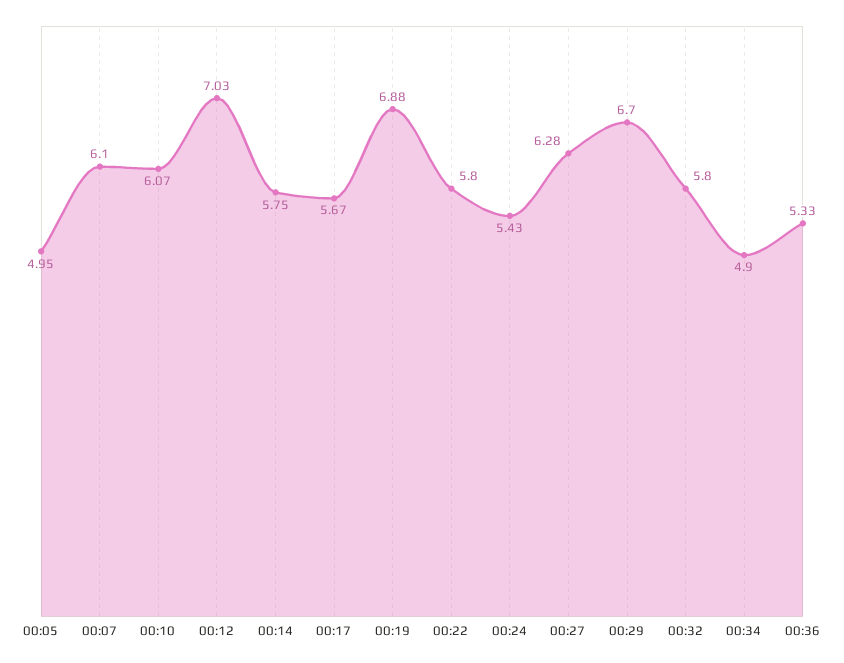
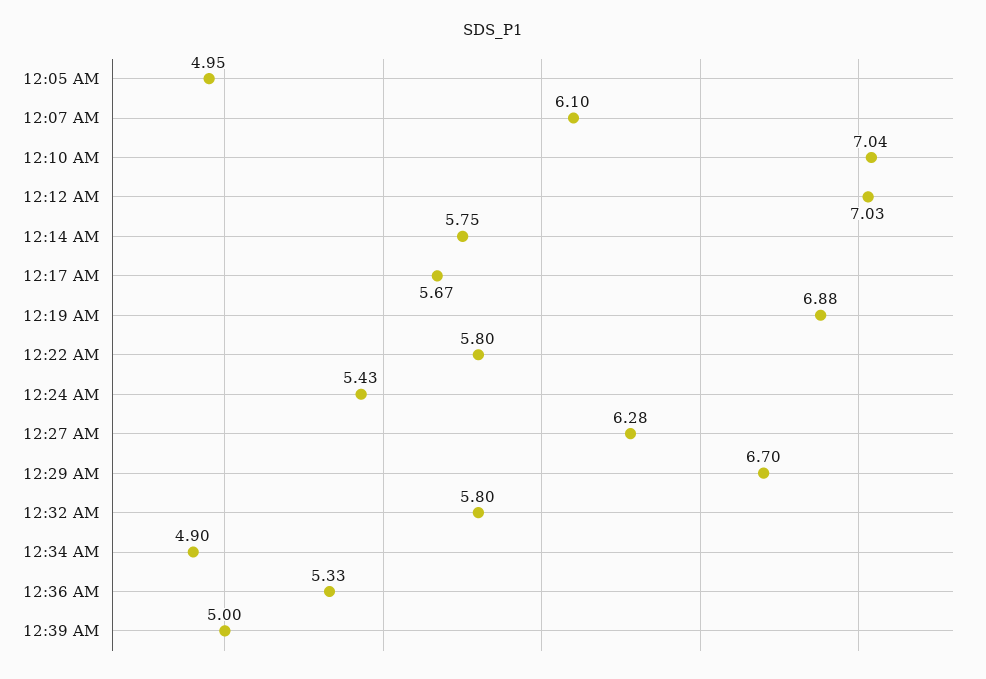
00:10: 6.07 -> 7.04
12:39 AM: none -> 5

